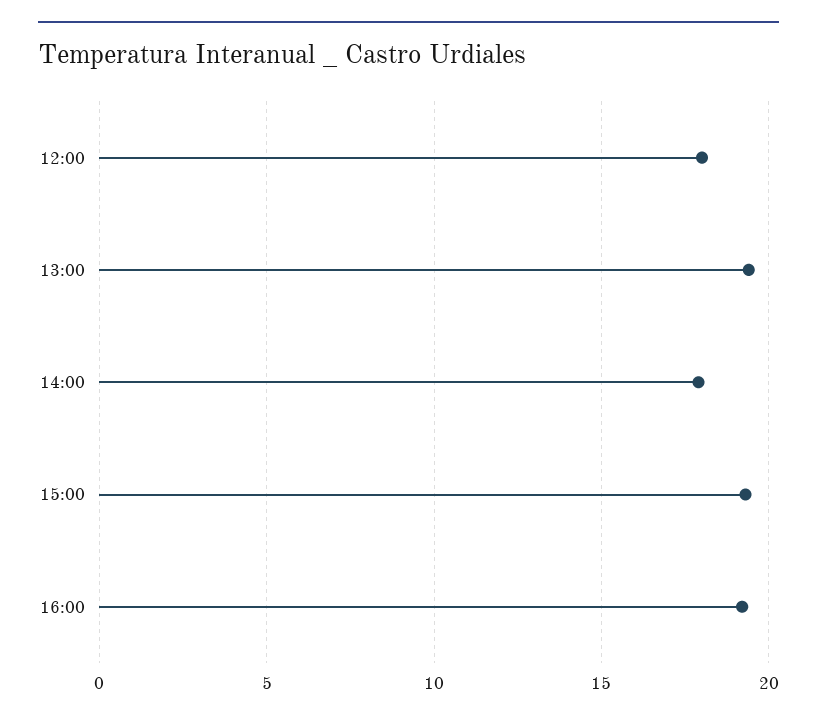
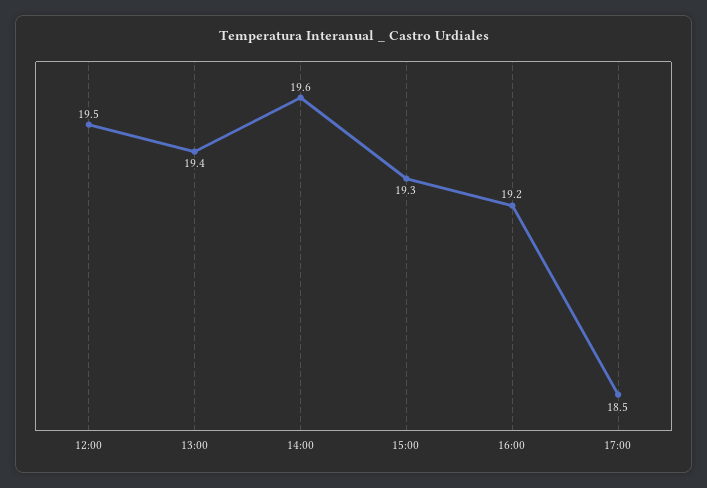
12:00: 18 -> 19.5
14:00: 18 -> 19.6
17:00: none -> 18.5

